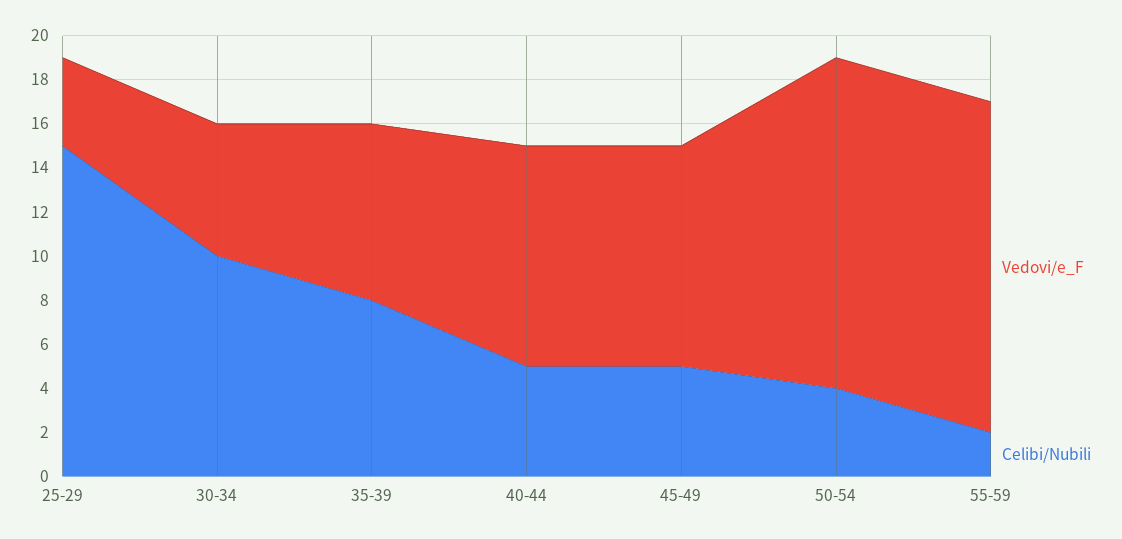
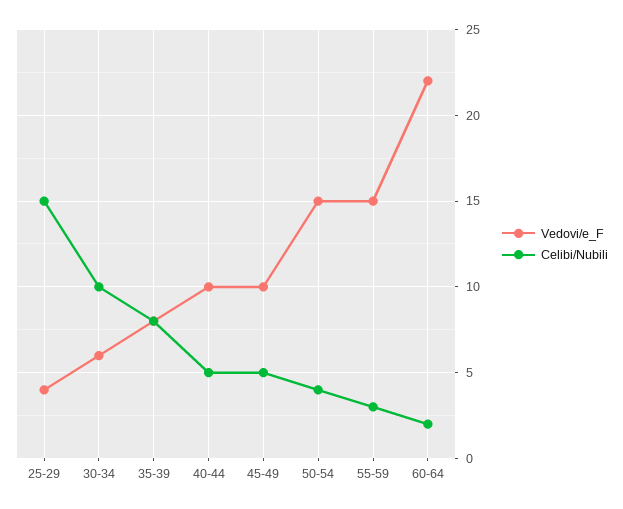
Celibi/Nubili, 55-59: 2 -> 3
Vedovi/e_F, 60-64: none -> 22
Celibi/Nubili, 60-64: none -> 2

